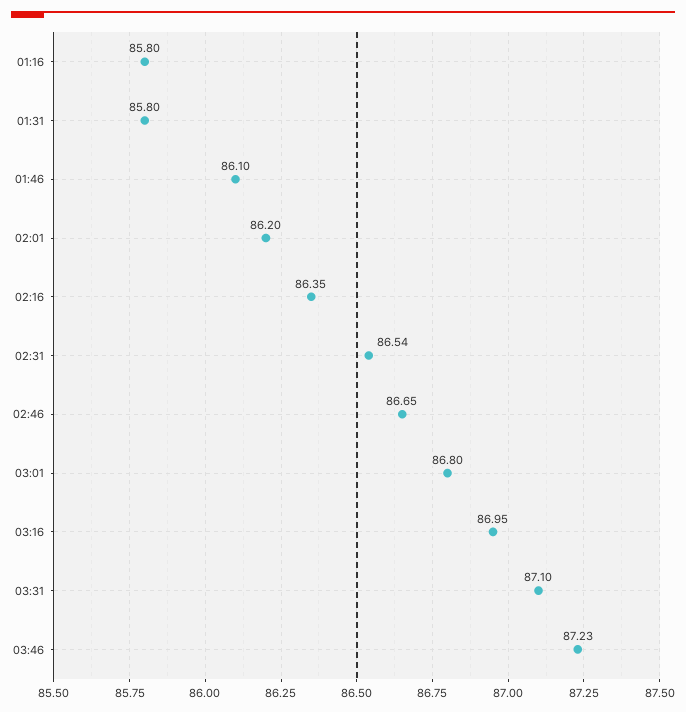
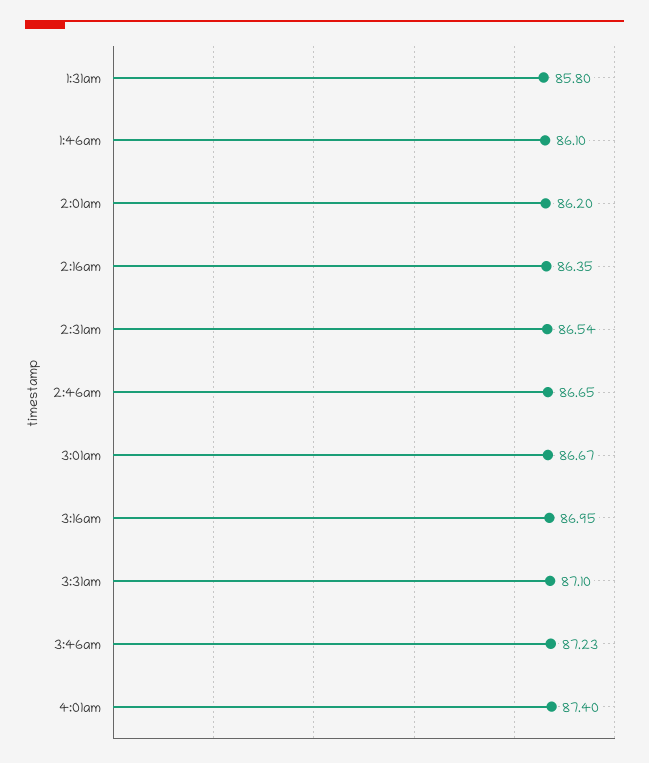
01:16: 85.8 -> none
03:01: 86.8 -> 86.67
4:01am: none -> 87.4

